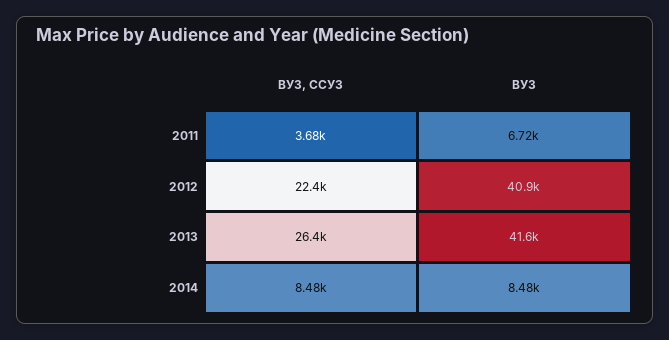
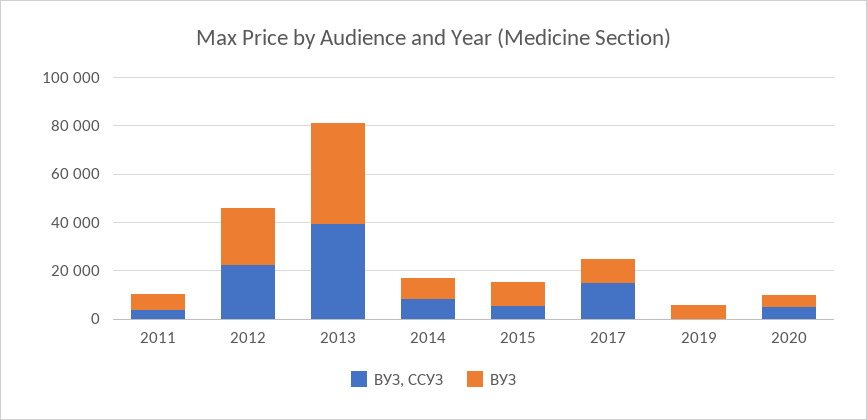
ВУЗ, 2012: 40900 -> 25000
ВУЗ, ССУЗ, 2013: 26400 -> 40000
ВУЗ, ССУЗ, 2015: none -> 5000
ВУЗ, 2015: none -> 10000
ВУЗ, ССУЗ, 2017: none -> 15000
ВУЗ, 2017: none -> 10000
ВУЗ, ССУЗ, 2019: none -> 0
ВУЗ, 2019: none -> 5000
ВУЗ, ССУЗ, 2020: none -> 5000
ВУЗ, 2020: none -> 5000

